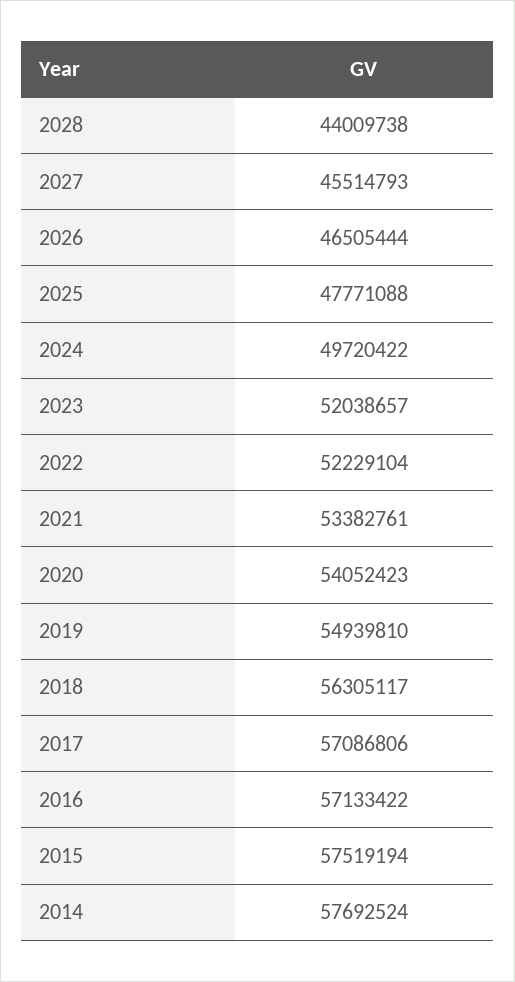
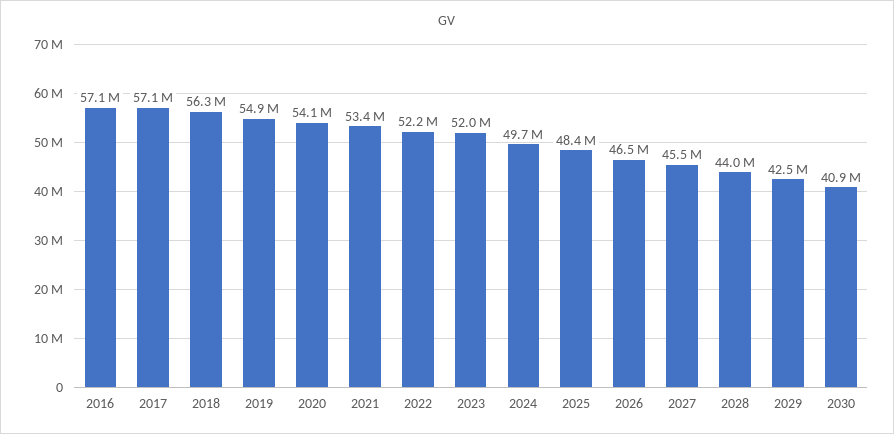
2025: 47771088 -> 48400000
2015: 57519194 -> none
2014: 57692524 -> none
2029: none -> 42500000
2030: none -> 40900000

